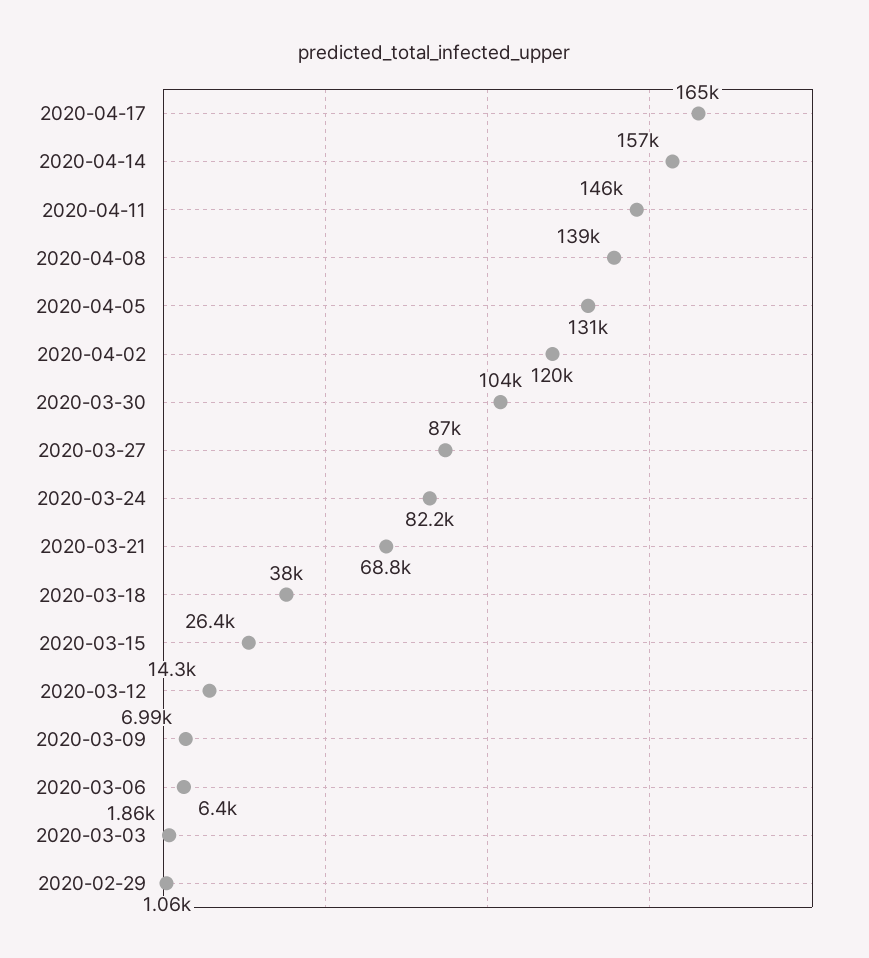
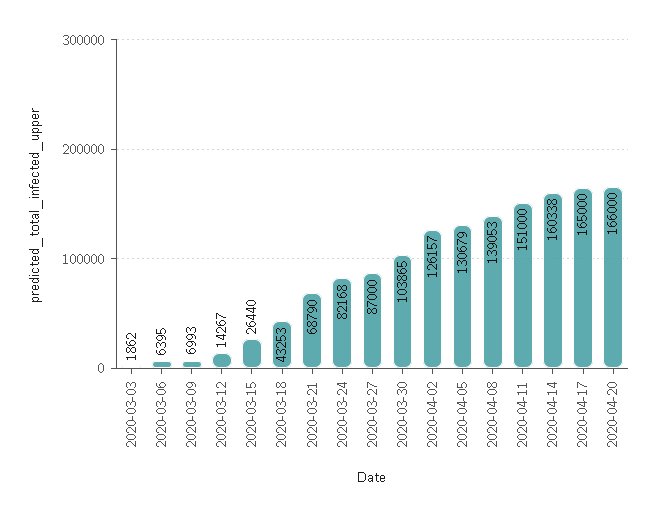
2020-04-14: 157000 -> 160338
2020-04-11: 146000 -> 151000
2020-04-02: 120000 -> 126157
2020-03-18: 38000 -> 43253
2020-02-29: 1060 -> none
2020-04-20: none -> 166000

